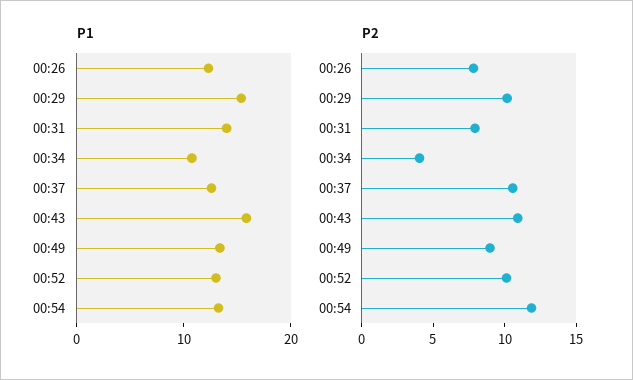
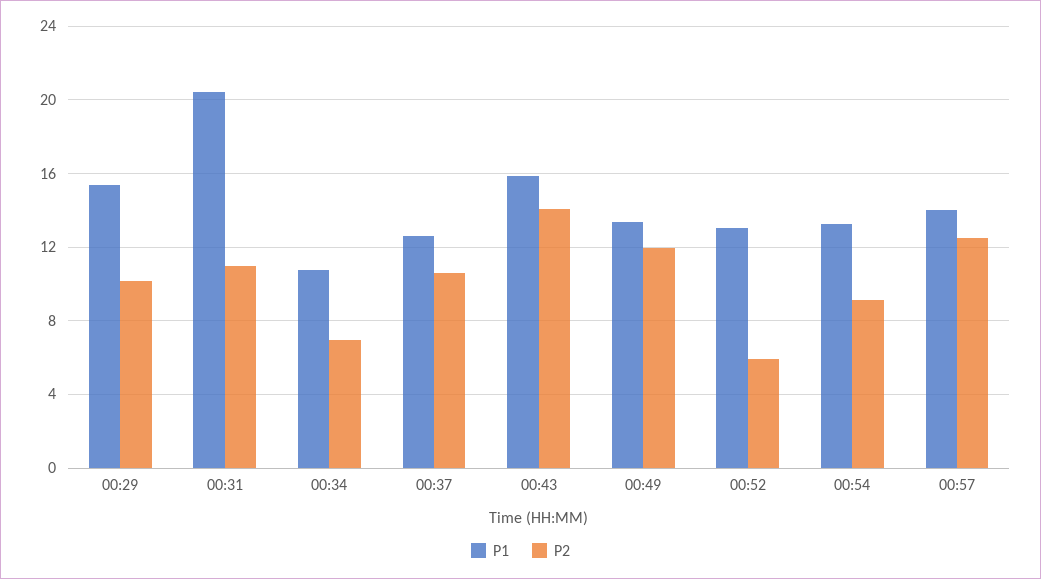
P1, 00:26: 12 -> none
P1, 00:31: 14 -> 20.5
P2, 00:26: 8 -> none
P2, 00:31: 8 -> 11
P2, 00:34: 4 -> 7
P2, 00:43: 11 -> 14
P2, 00:49: 9 -> 12
P2, 00:52: 10 -> 6
P2, 00:54: 12 -> 9
P1, 00:57: none -> 14
P2, 00:57: none -> 12.5

